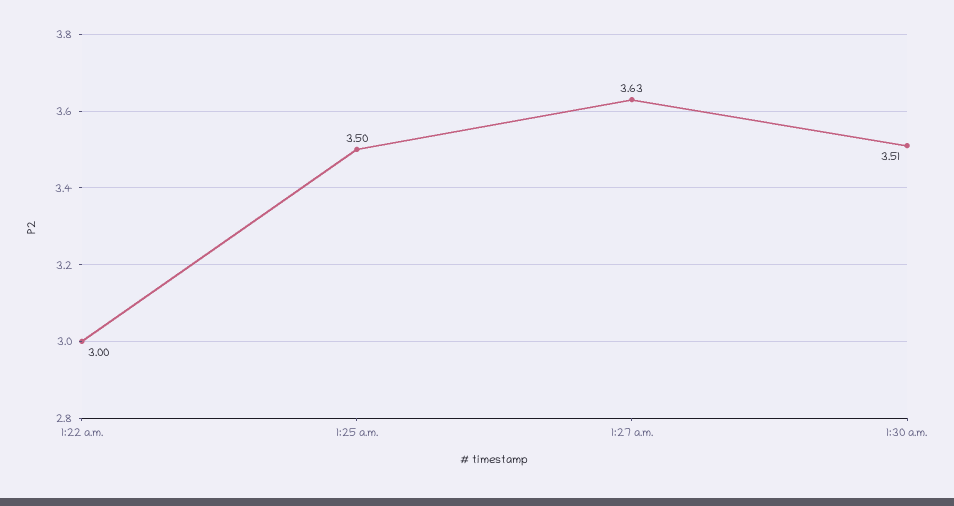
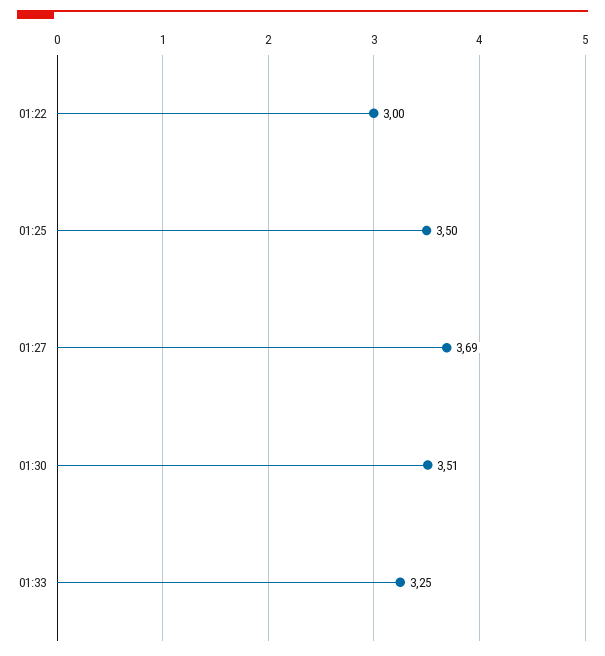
1:27 a.m.: 3.63 -> 3.69
01:33: none -> 3.25

